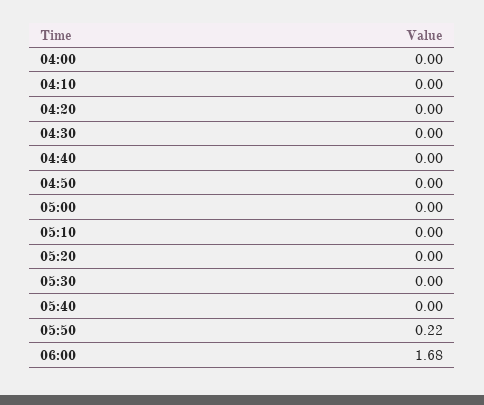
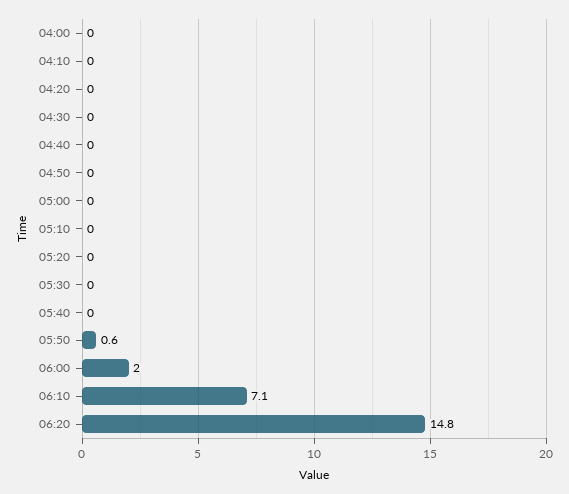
05:50: 0.22 -> 0.6
06:00: 1.68 -> 2
06:10: none -> 7.1
06:20: none -> 14.8

